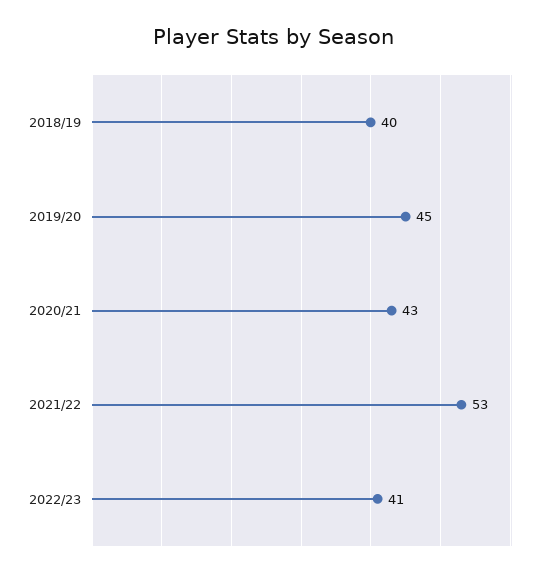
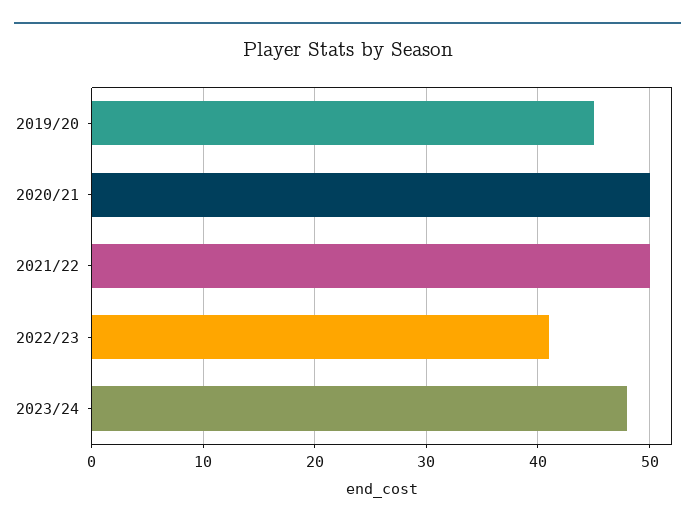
2018/19: 40 -> none
2020/21: 43 -> 50
2021/22: 53 -> 50
2023/24: none -> 48

